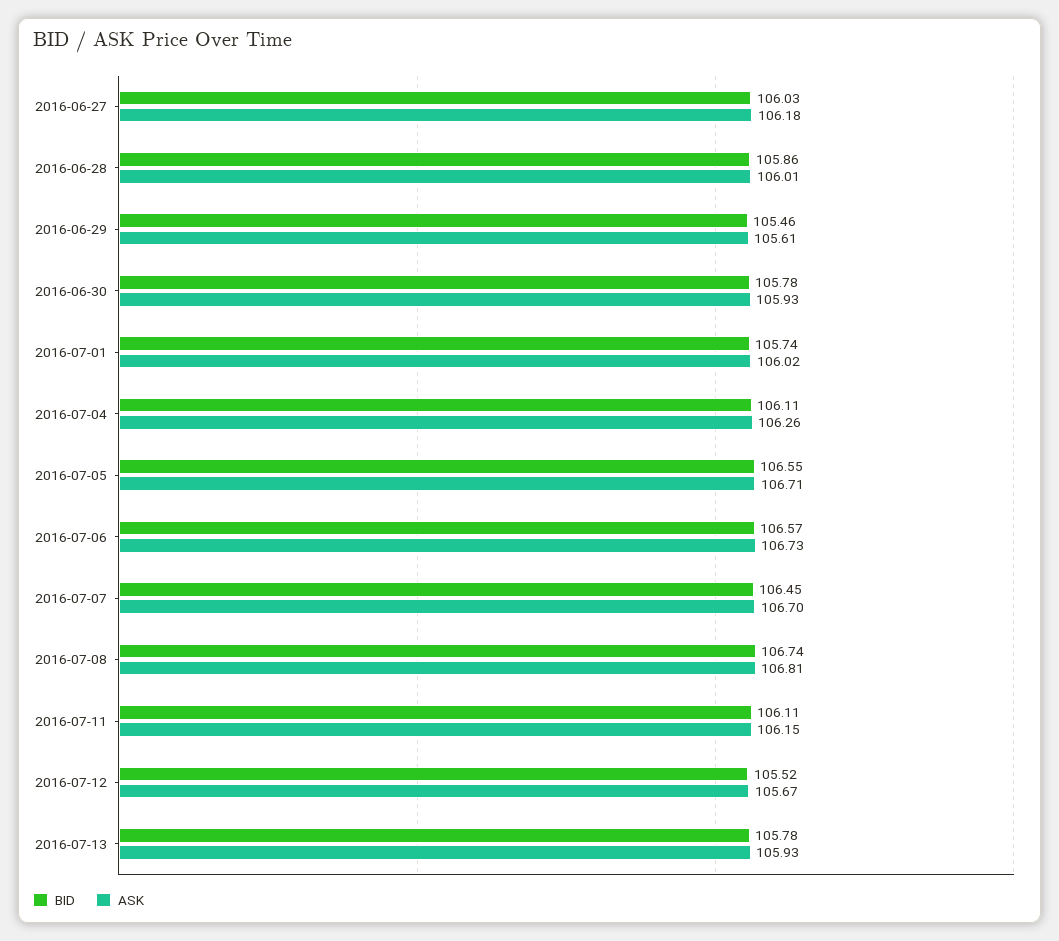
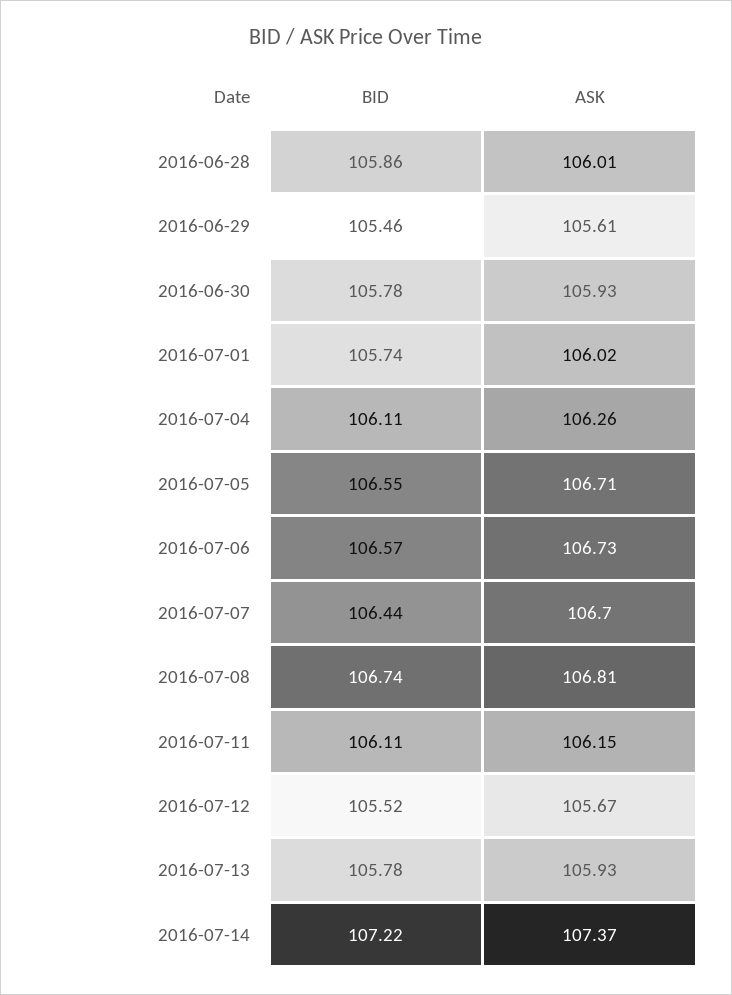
BID, 2016-06-27: 106.03 -> none
ASK, 2016-06-27: 106.18 -> none
BID, 2016-07-07: 106.45 -> 106.44
BID, 2016-07-14: none -> 107.22
ASK, 2016-07-14: none -> 107.37

